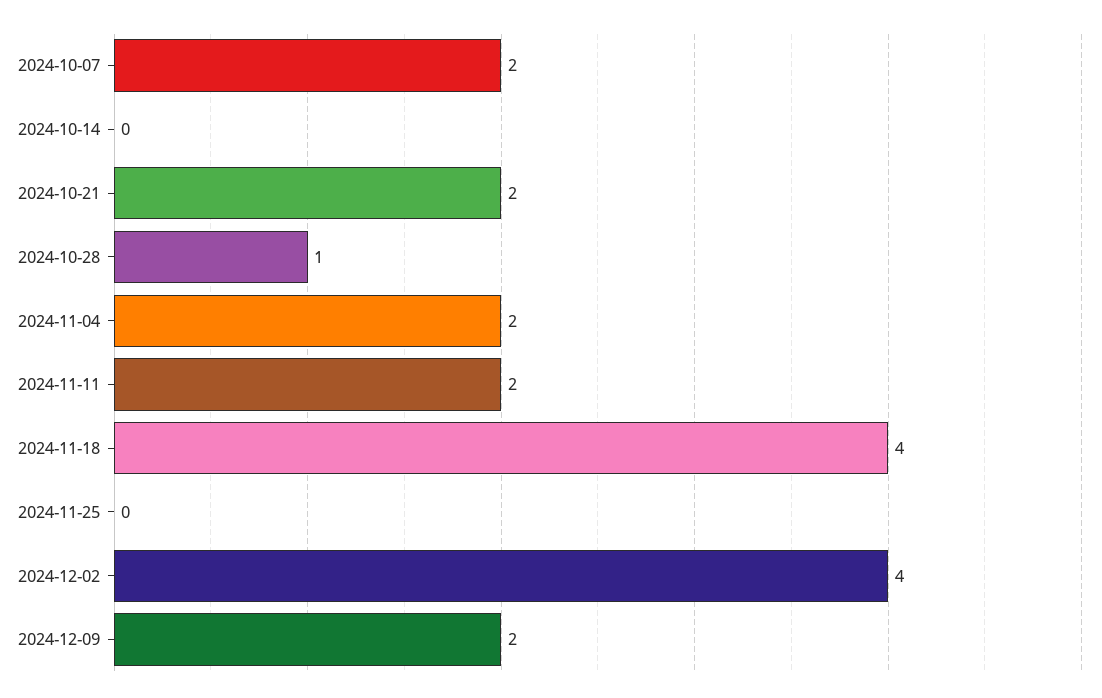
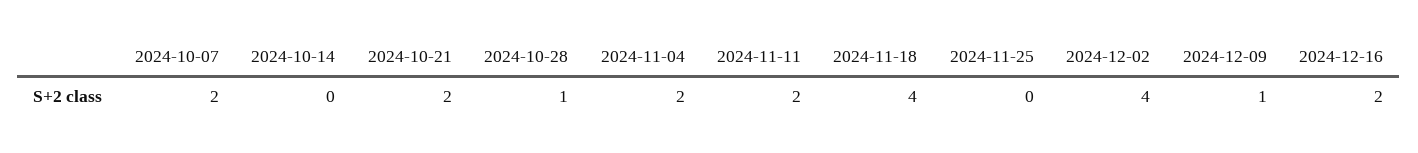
2024-12-09: 2 -> 1
2024-12-16: none -> 2

